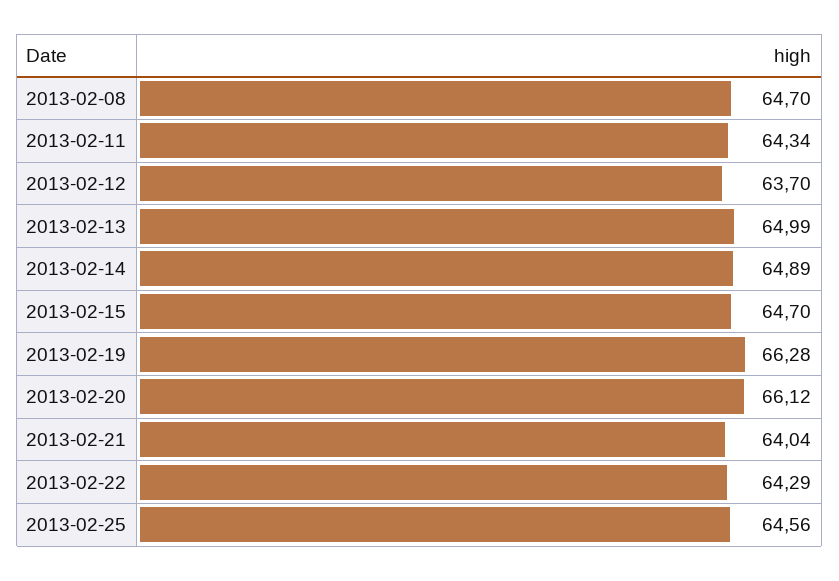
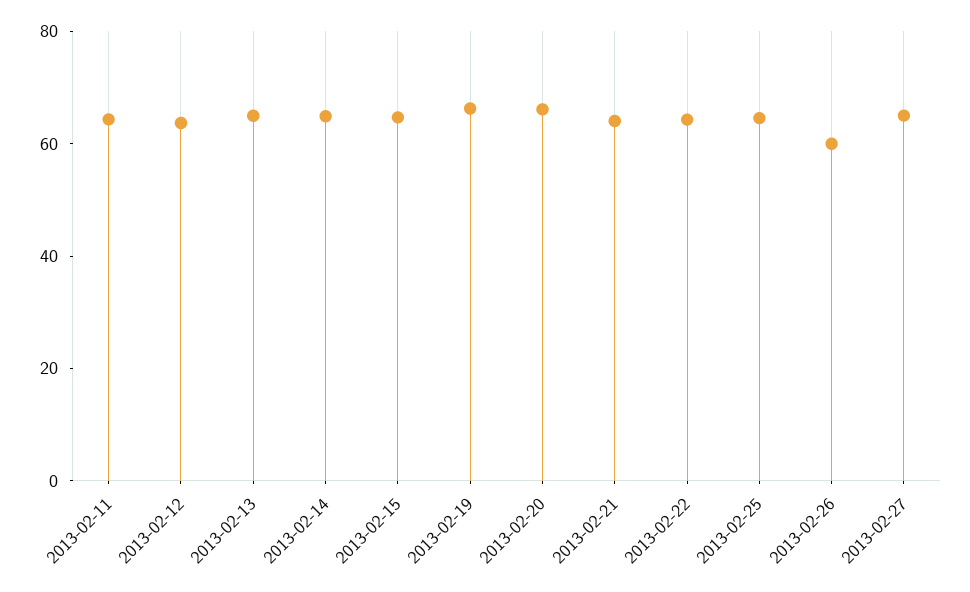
2013-02-08: 64.7 -> none
2013-02-26: none -> 60
2013-02-27: none -> 65

